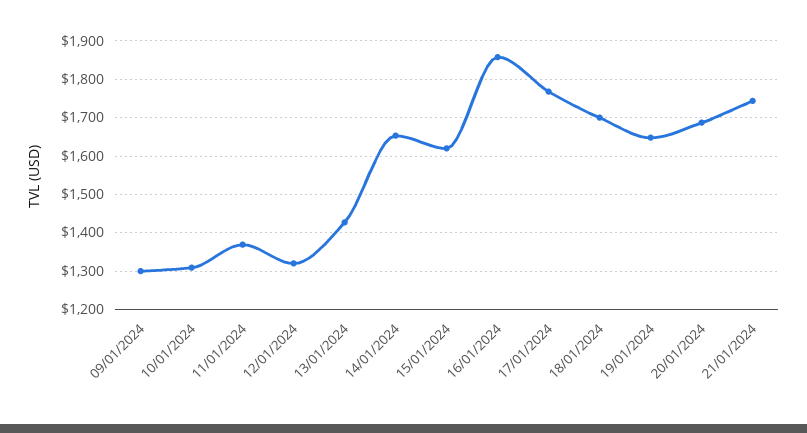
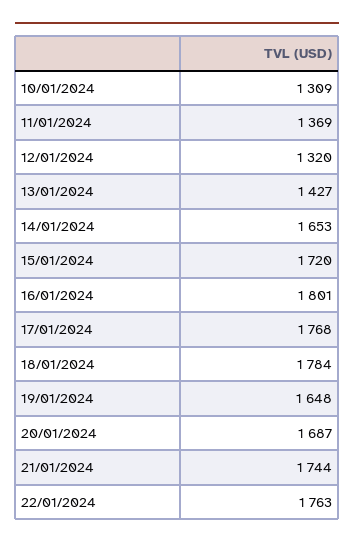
09/01/2024: 1300 -> none
15/01/2024: 1620 -> 1720
16/01/2024: 1860 -> 1801
18/01/2024: 1700 -> 1784
22/01/2024: none -> 1763

